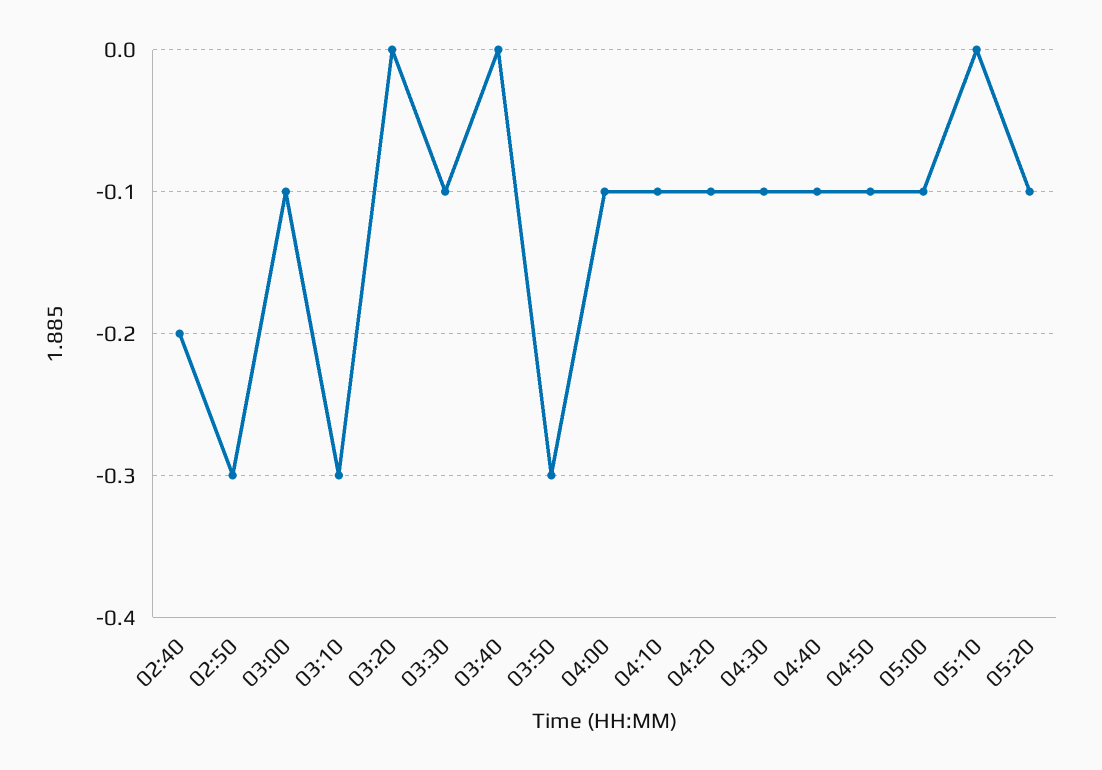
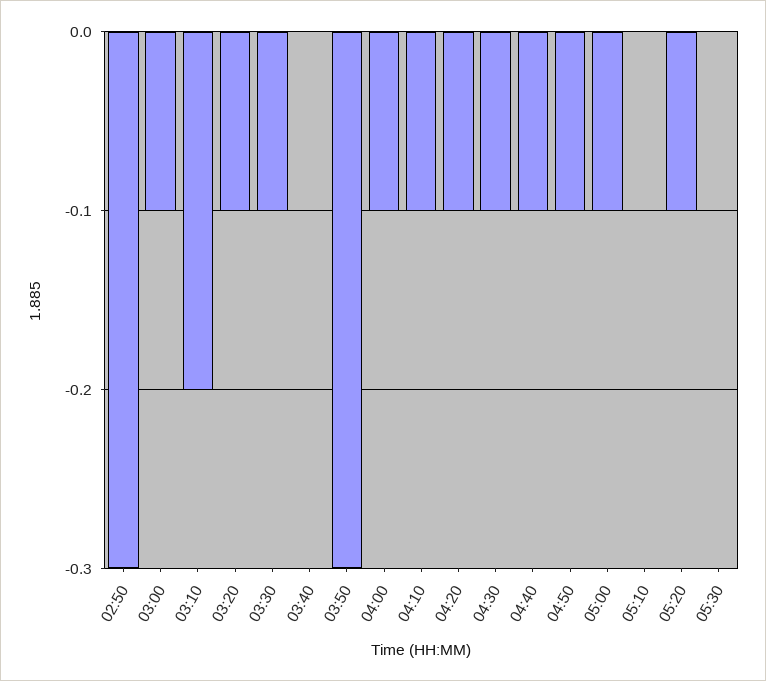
02:40: -0.2 -> none
03:10: -0.3 -> -0.2
03:20: 0 -> -0.1
05:30: none -> 0

